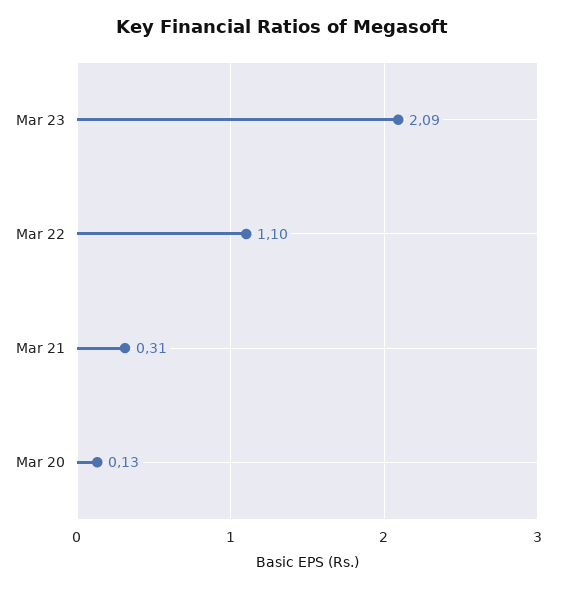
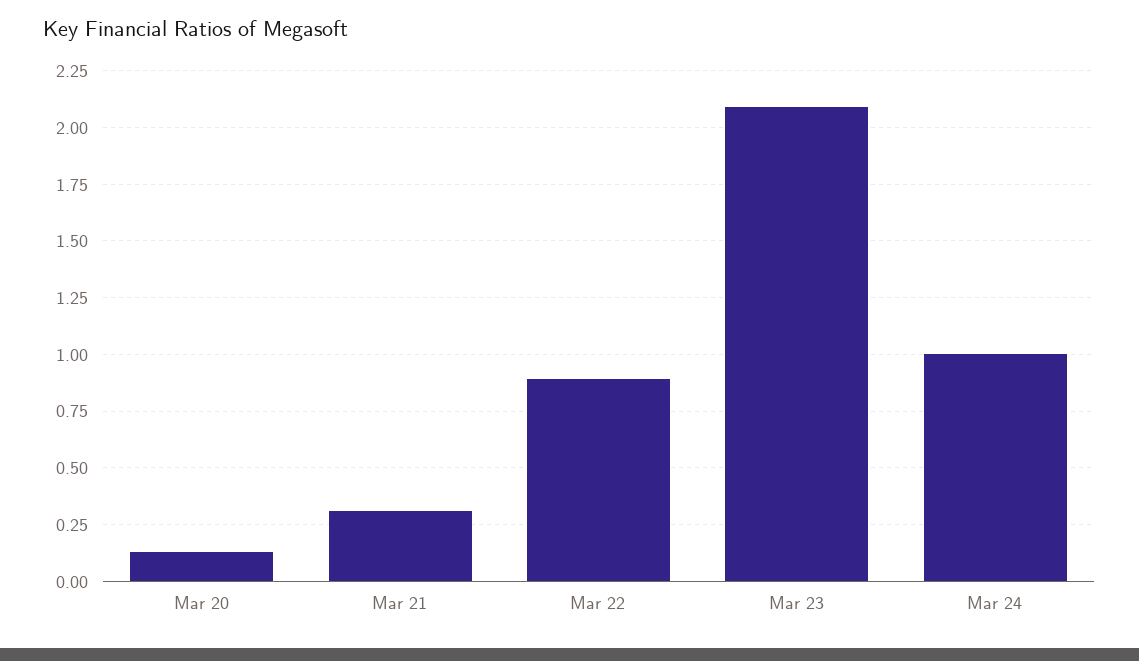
Mar 22: 1.1 -> 0.9
Mar 24: none -> 1

